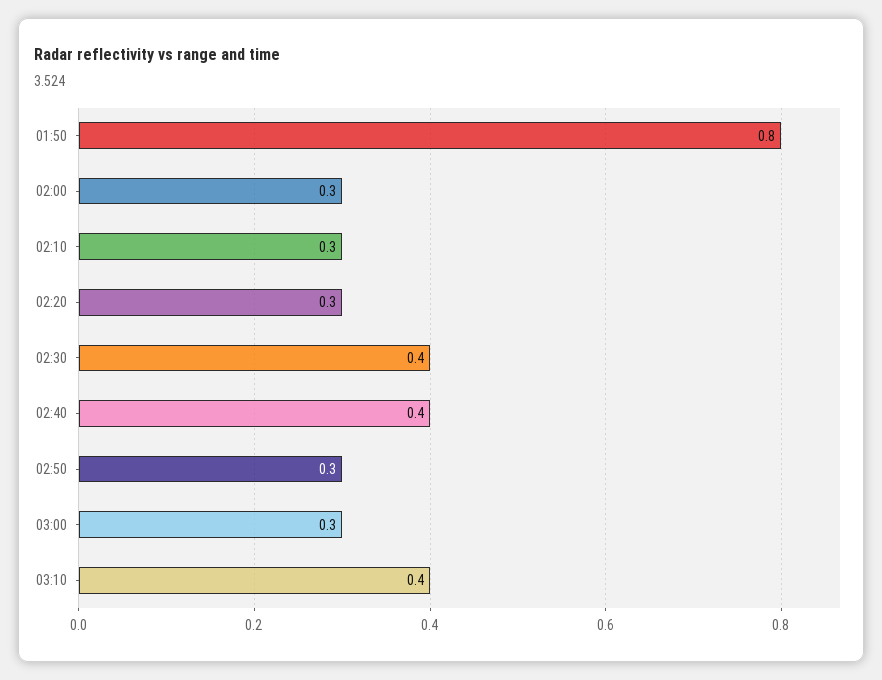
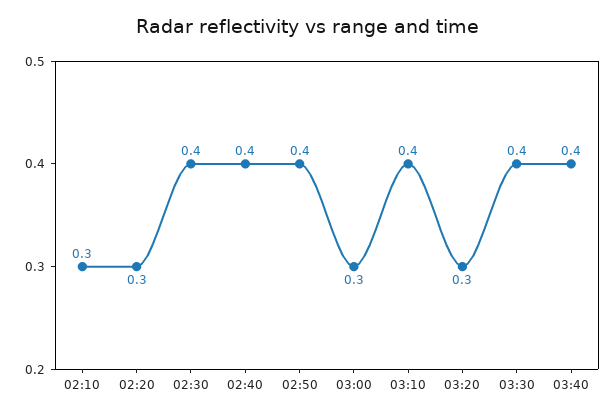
01:50: 0.8 -> none
02:00: 0.3 -> none
02:50: 0.3 -> 0.4
03:20: none -> 0.3
03:30: none -> 0.4
03:40: none -> 0.4

